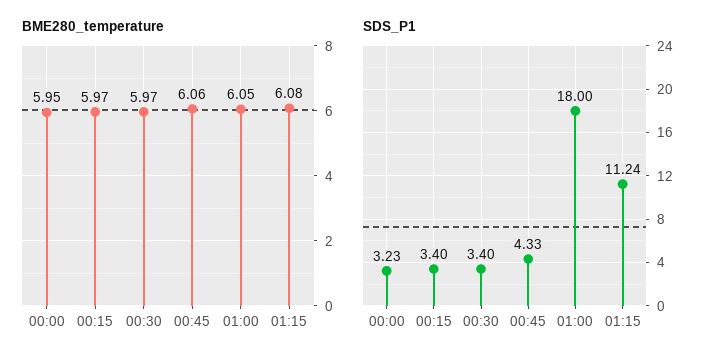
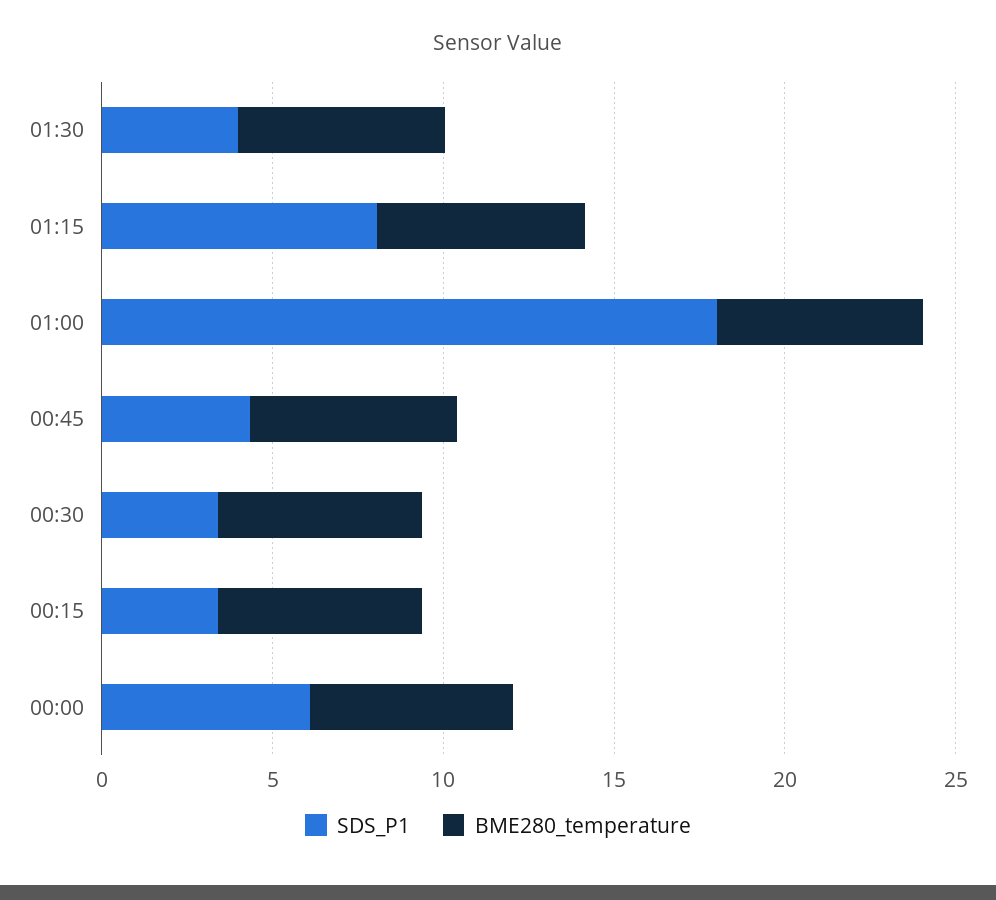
SDS_P1, 00:00: 3.23 -> 6
SDS_P1, 01:15: 11.24 -> 8
SDS_P1, 01:30: none -> 4
BME280_temperature, 01:30: none -> 6

